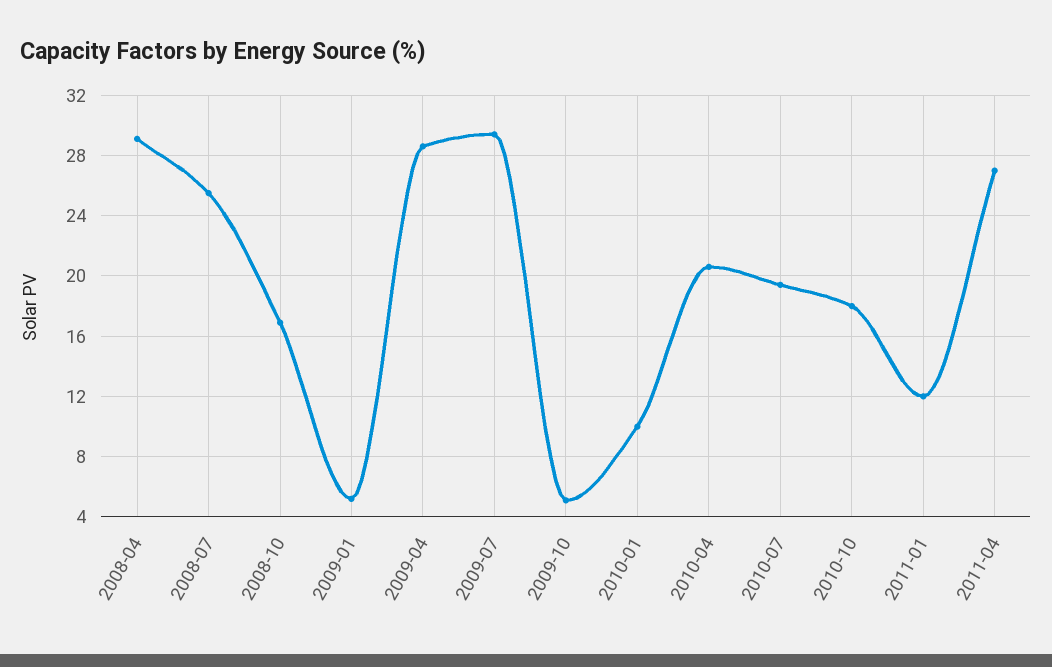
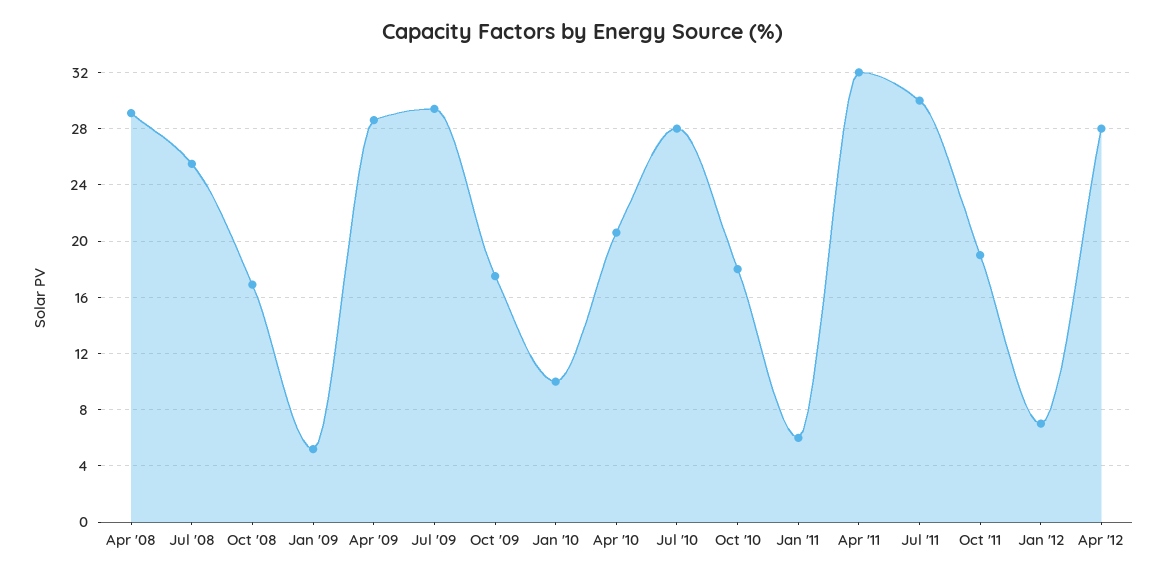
2009-10: 5 -> 17.5
2010-07: 19.5 -> 28
2011-01: 12 -> 6
2011-04: 27 -> 32
Jul '11: none -> 30
Oct '11: none -> 19
Jan '12: none -> 7
Apr '12: none -> 28

